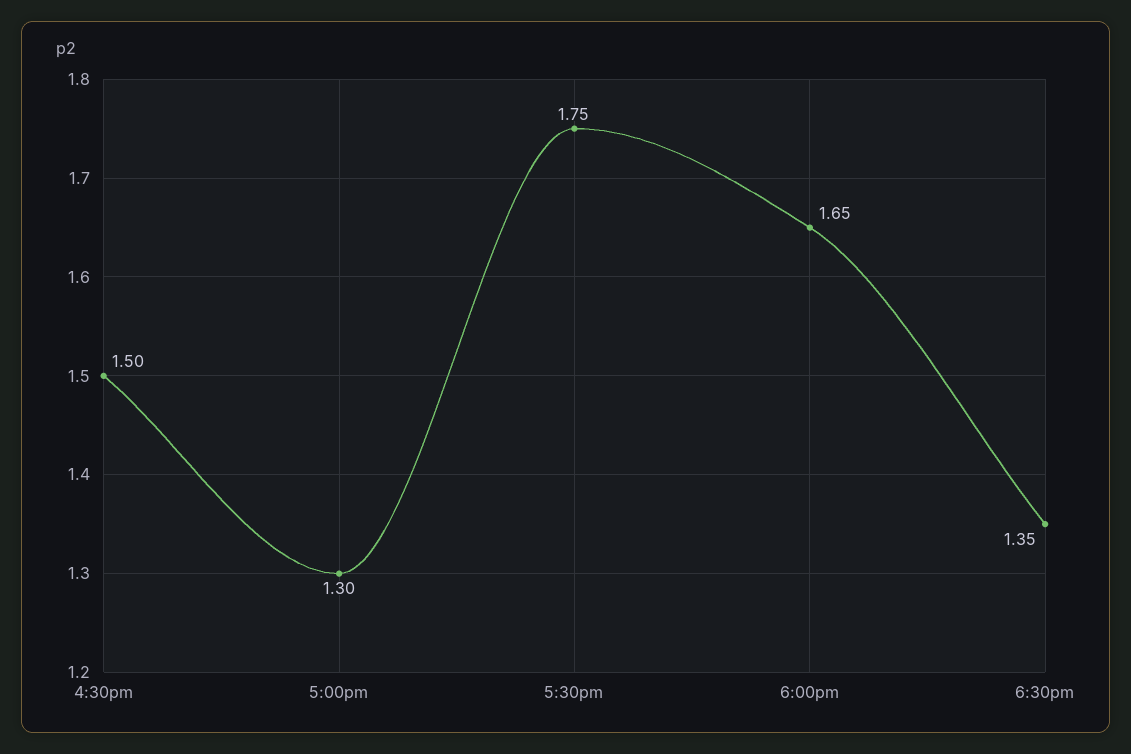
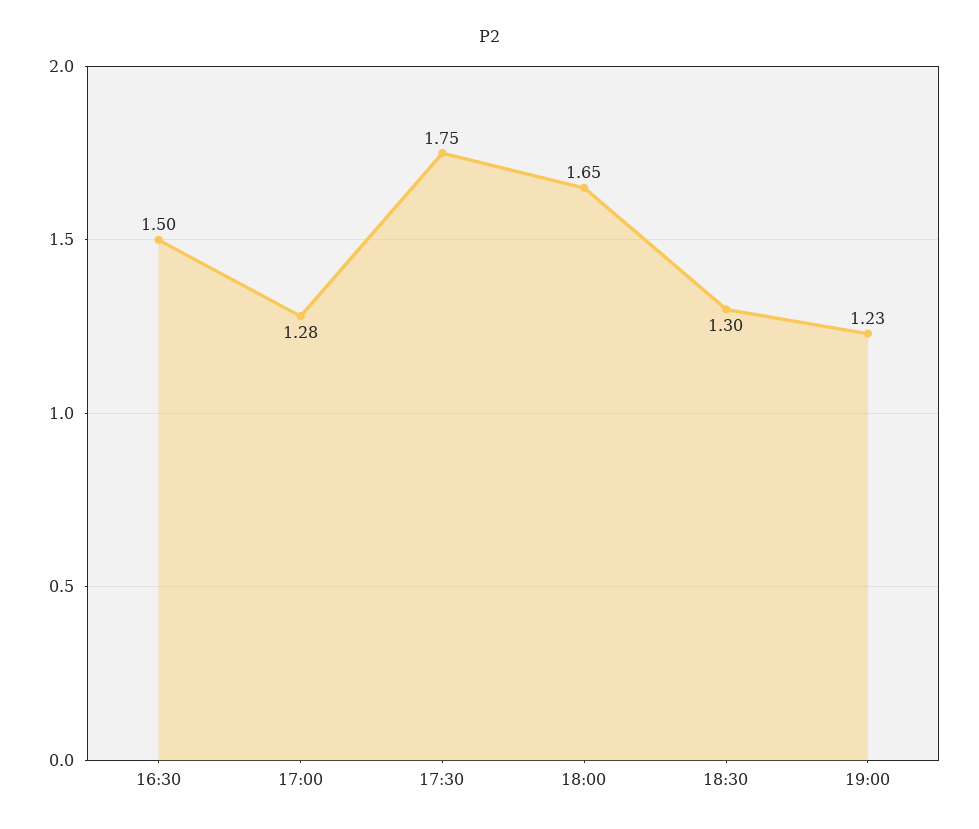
5:00pm: 1.3 -> 1.28
6:30pm: 1.35 -> 1.3
19:00: none -> 1.23

